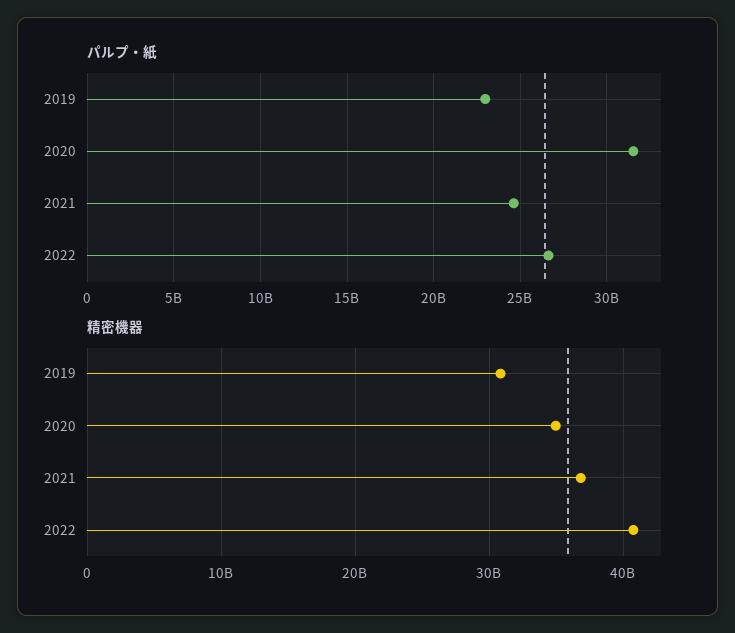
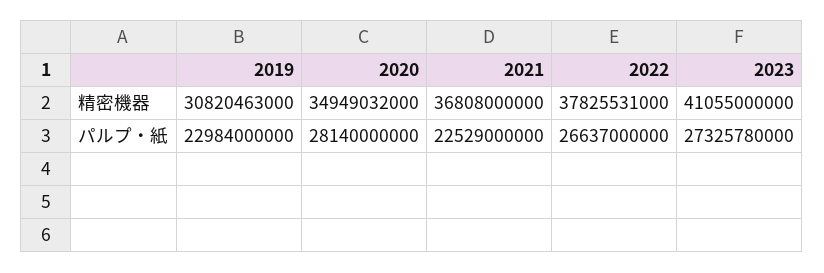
パルプ・紙, 2020: 31500000000 -> 28140000000
パルプ・紙, 2021: 24500000000 -> 22529000000
精密機器, 2022: 41000000000 -> 37825531000
精密機器, 2023: none -> 41055000000
パルプ・紙, 2023: none -> 27325780000

